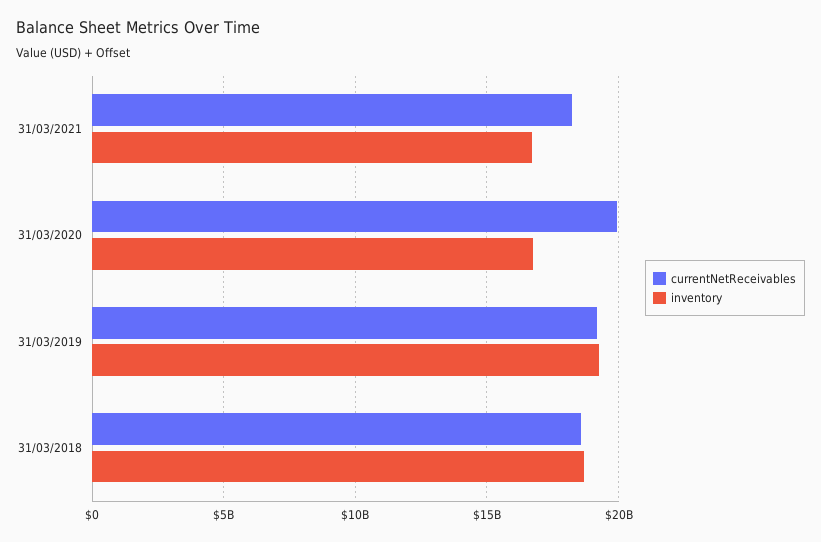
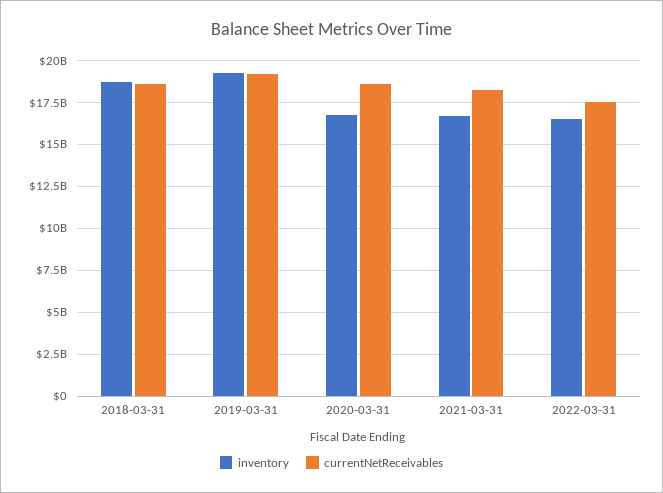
currentNetReceivables, 31/03/2020: 20000000000 -> 18500000000
inventory, 2022-03-31: none -> 16500000000
currentNetReceivables, 2022-03-31: none -> 17500000000

